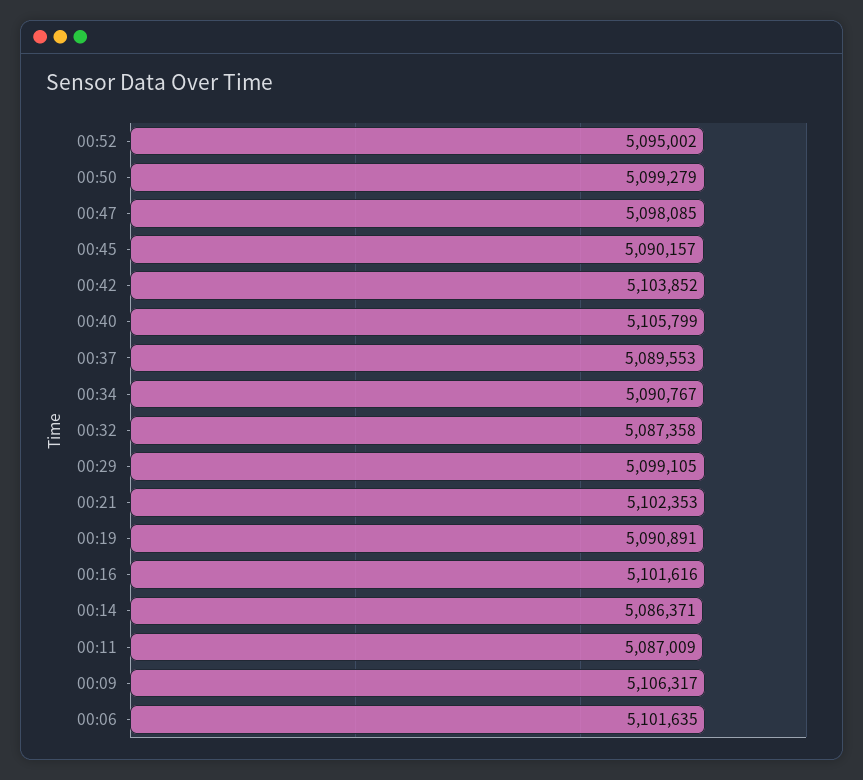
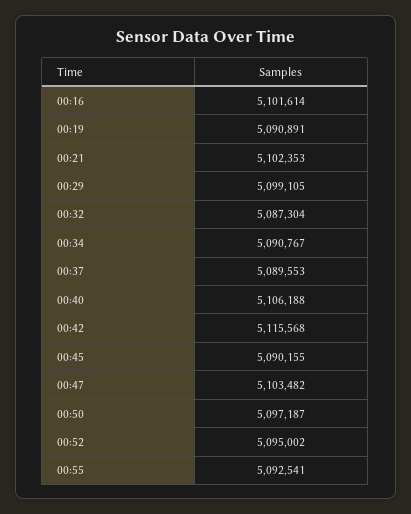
00:50: 5099279 -> 5097187
00:47: 5098085 -> 5103482
00:45: 5090157 -> 5090155
00:42: 5103852 -> 5115568
00:40: 5105799 -> 5106188
00:32: 5087358 -> 5087304
00:16: 5101616 -> 5101614
00:14: 5086371 -> none
00:11: 5087009 -> none
00:09: 5106317 -> none
00:06: 5101635 -> none
00:55: none -> 5092541

